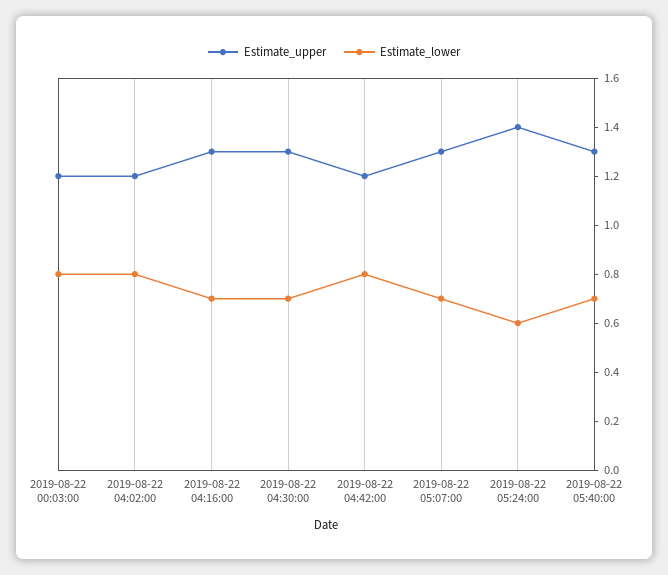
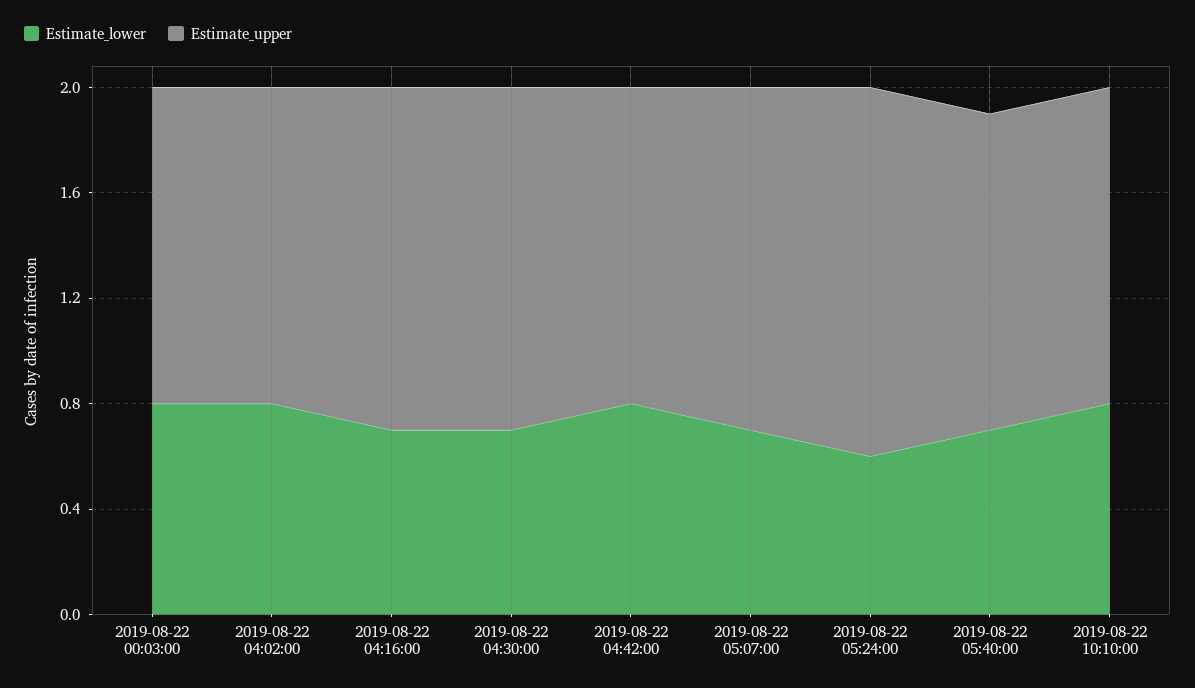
Estimate_upper, 2019-08-22 05:40:00: 1.3 -> 1.2
Estimate_lower, 2019-08-22 10:10:00: none -> 0.8
Estimate_upper, 2019-08-22 10:10:00: none -> 1.2

